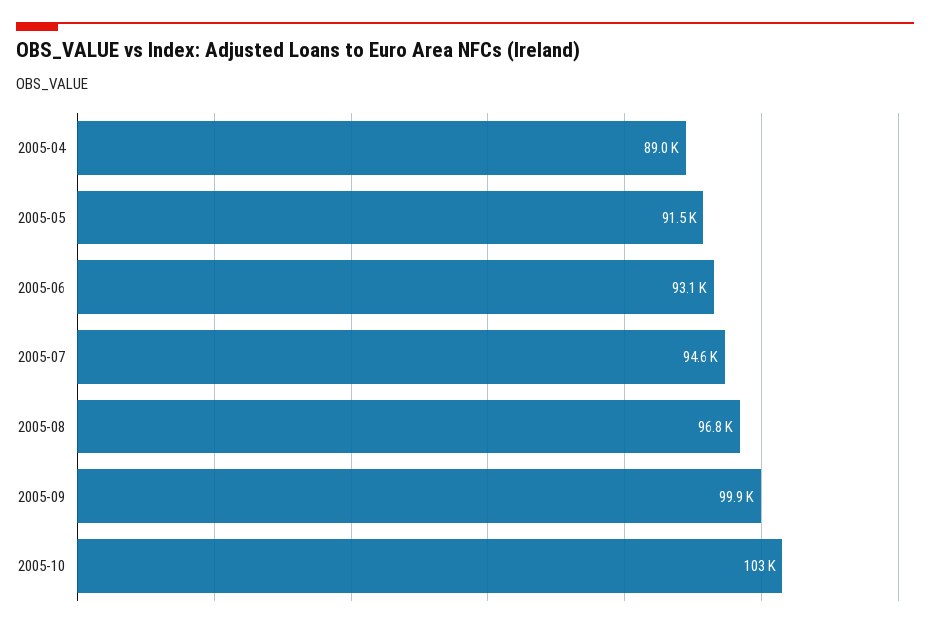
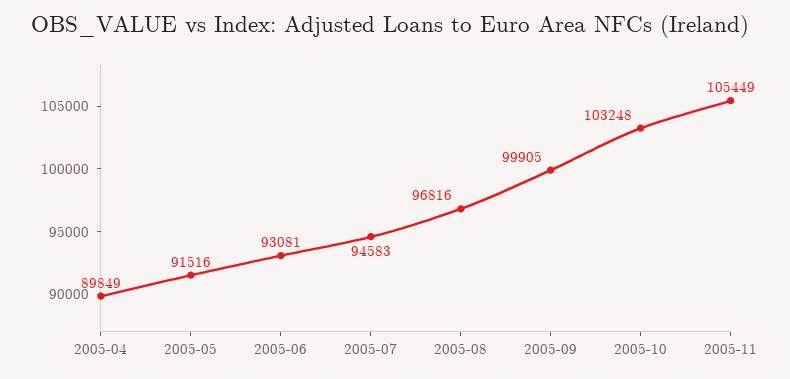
2005-04: 89000 -> 89849
2005-11: none -> 105449

